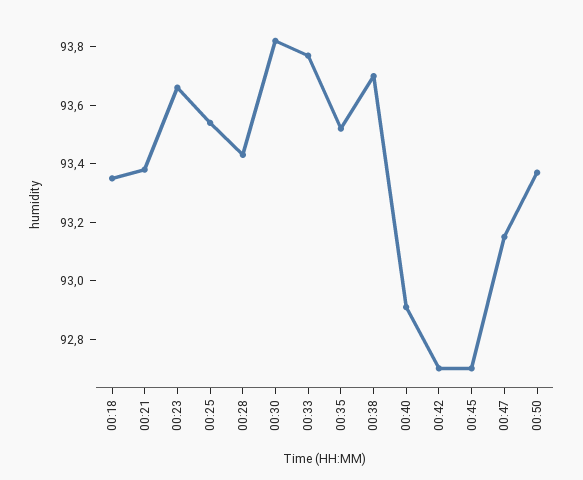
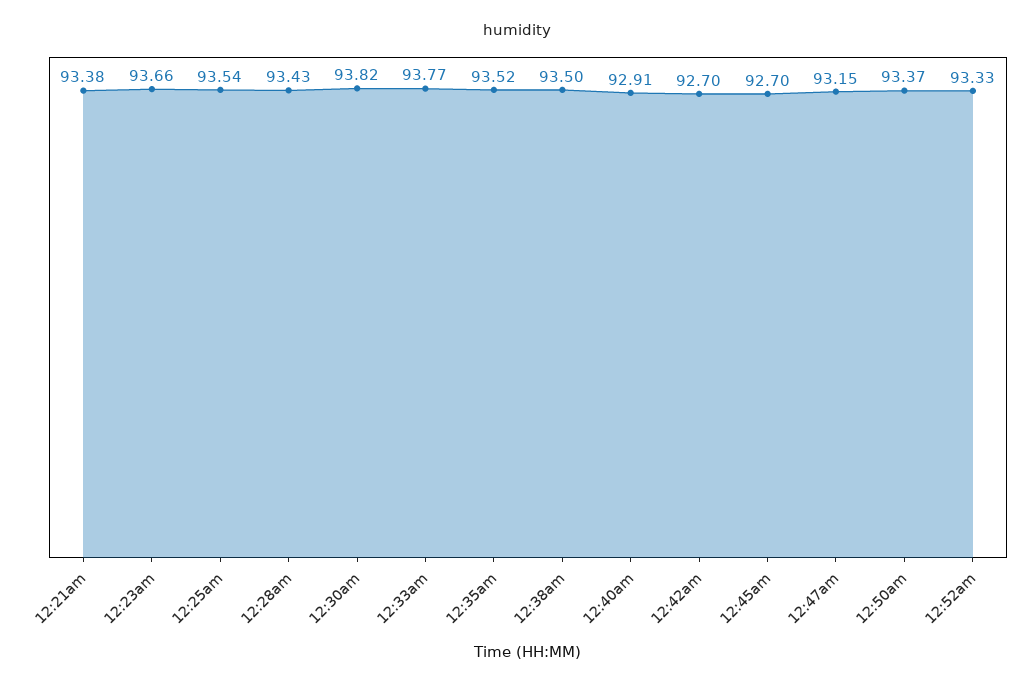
00:18: 93.35 -> none
00:38: 93.7 -> 93.5
12:52am: none -> 93.33

